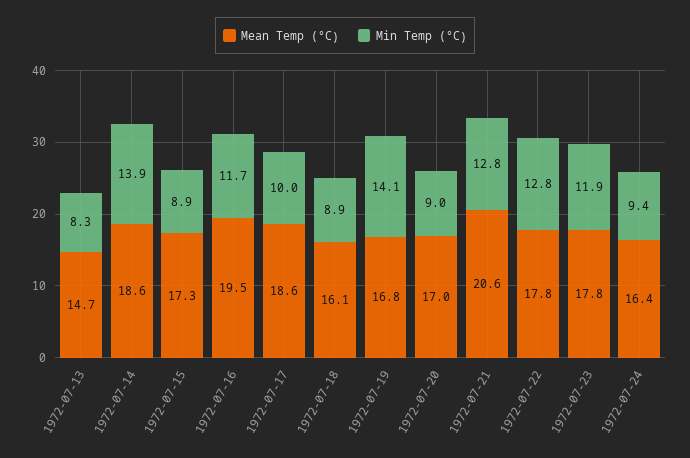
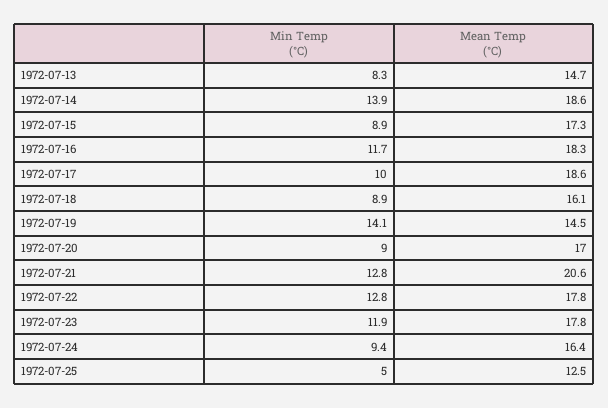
Mean Temp (°C), 1972-07-16: 19.5 -> 18.3
Mean Temp (°C), 1972-07-19: 16.8 -> 14.5
Min Temp (°C), 1972-07-25: none -> 5
Mean Temp (°C), 1972-07-25: none -> 12.5

